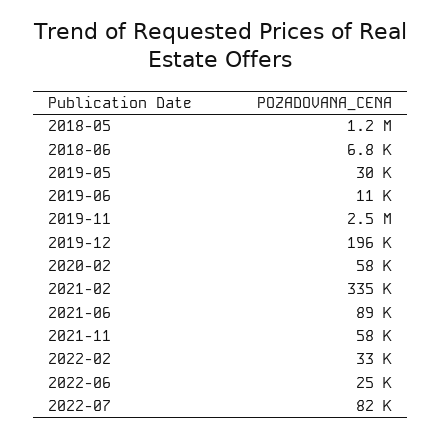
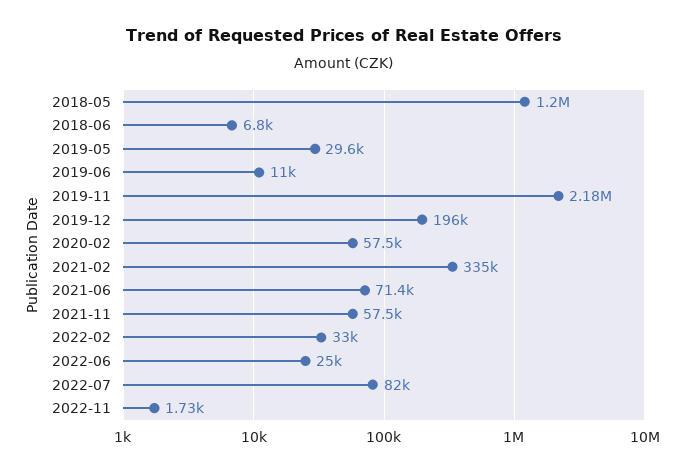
2019-11: 2500000 -> 2180000
2021-06: 89000 -> 71400
2022-11: none -> 1730

